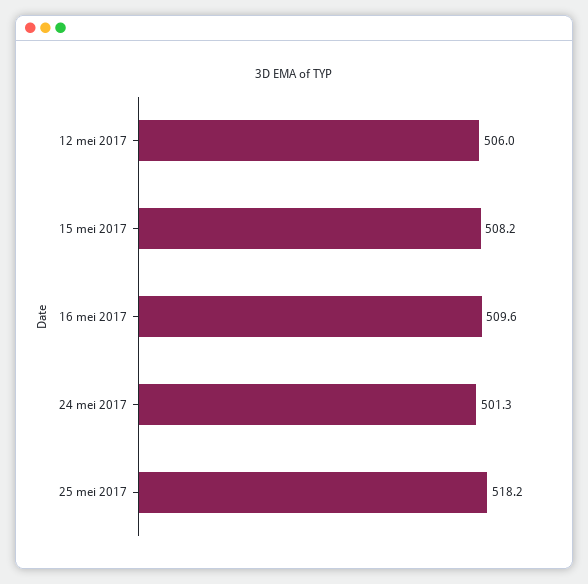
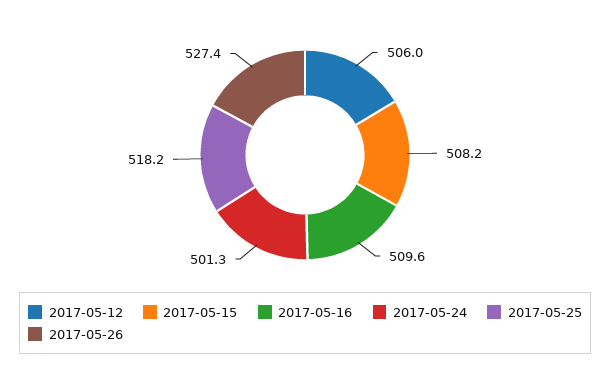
2017-05-26: none -> 527.4

